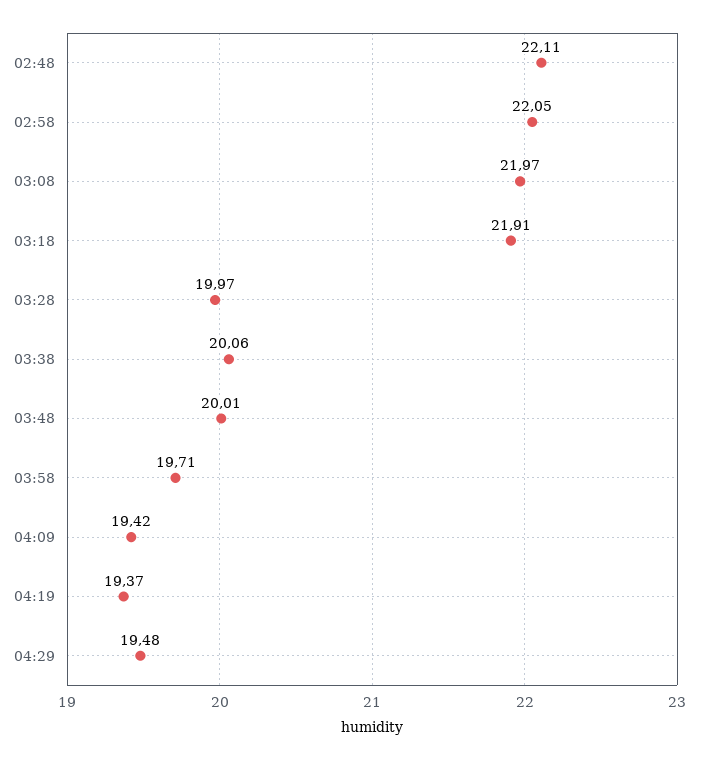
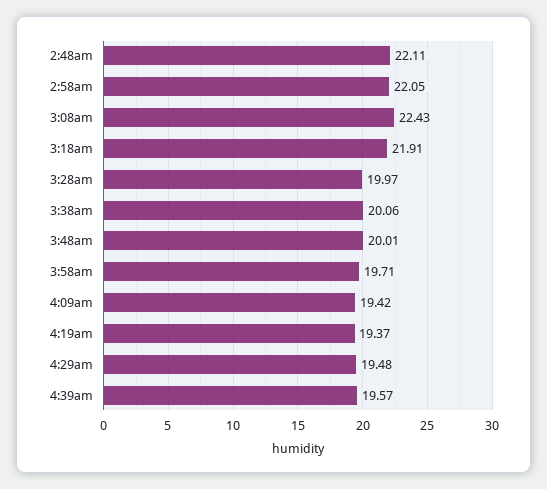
03:08: 21.97 -> 22.43
4:39am: none -> 19.57

